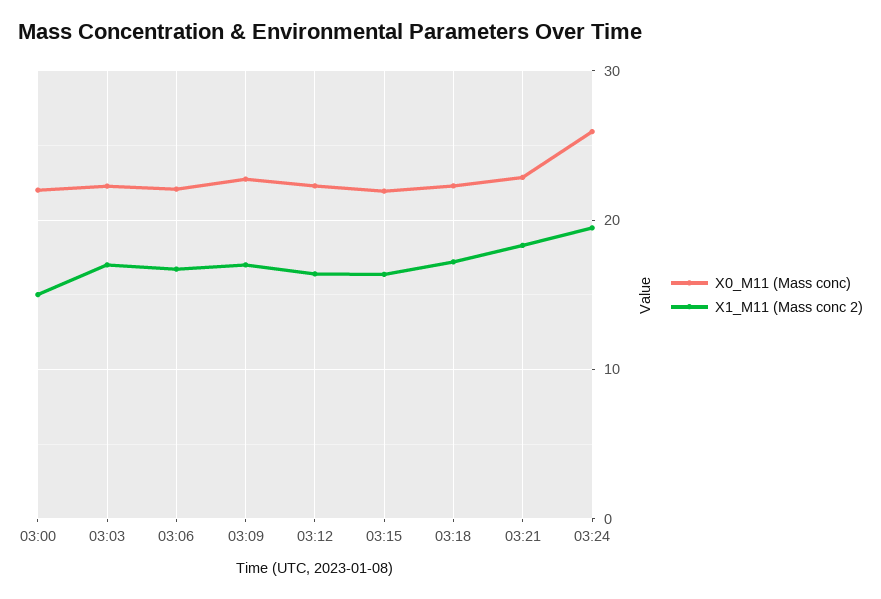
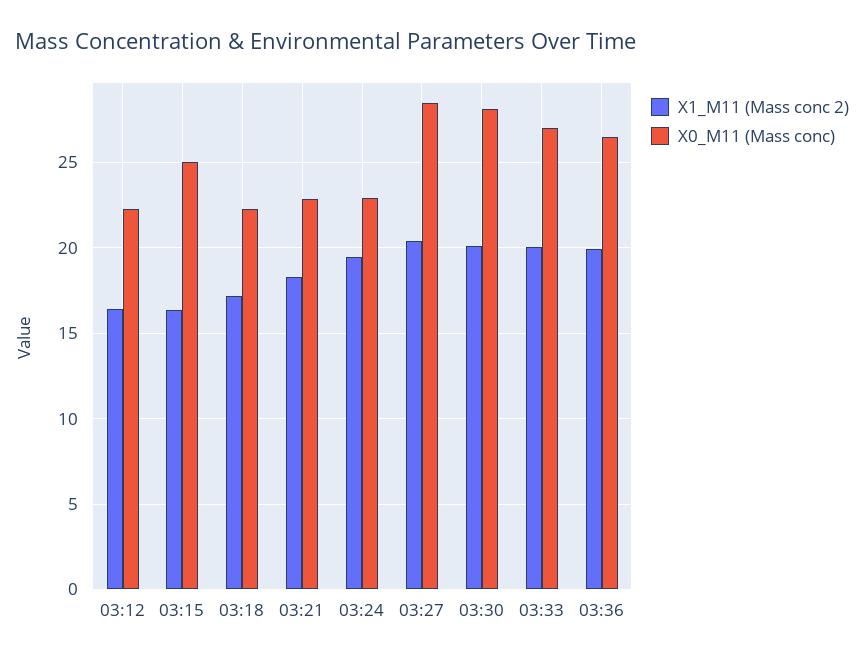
X0_M11 (Mass conc), 03:00: 22 -> none
X1_M11 (Mass conc 2), 03:00: 15 -> none
X0_M11 (Mass conc), 03:03: 22 -> none
X1_M11 (Mass conc 2), 03:03: 17 -> none
X0_M11 (Mass conc), 03:06: 22 -> none
X1_M11 (Mass conc 2), 03:06: 17 -> none
X0_M11 (Mass conc), 03:09: 23 -> none
X1_M11 (Mass conc 2), 03:09: 17 -> none
X0_M11 (Mass conc), 03:15: 22 -> 25
X0_M11 (Mass conc), 03:24: 26 -> 23
X1_M11 (Mass conc 2), 03:27: none -> 20.5
X0_M11 (Mass conc), 03:27: none -> 28.5
X1_M11 (Mass conc 2), 03:30: none -> 20
X0_M11 (Mass conc), 03:30: none -> 28
X1_M11 (Mass conc 2), 03:33: none -> 20
X0_M11 (Mass conc), 03:33: none -> 27
X1_M11 (Mass conc 2), 03:36: none -> 20
X0_M11 (Mass conc), 03:36: none -> 26.5

